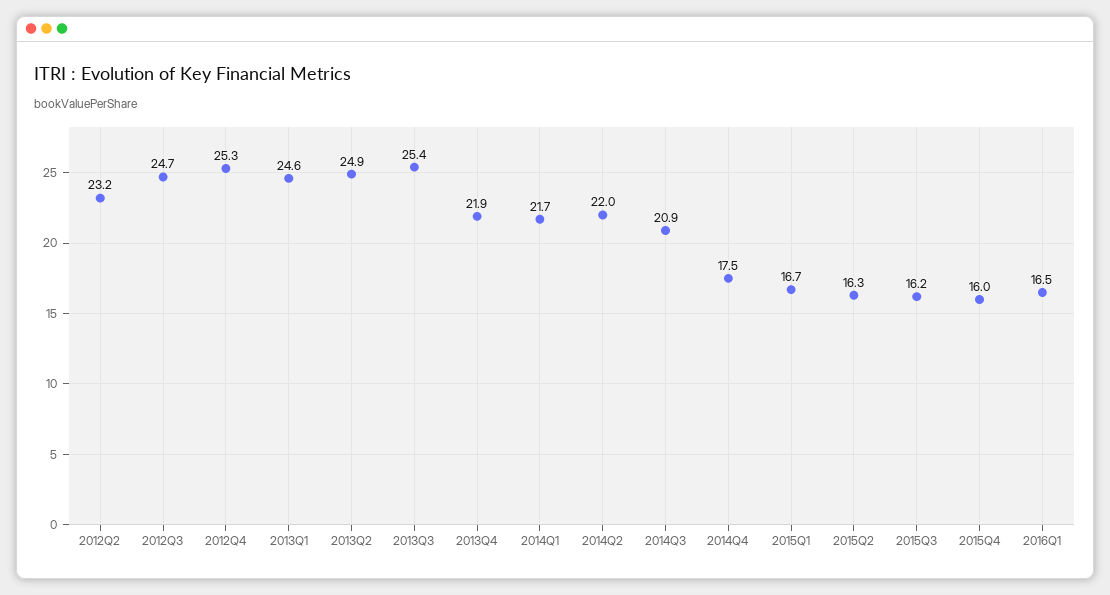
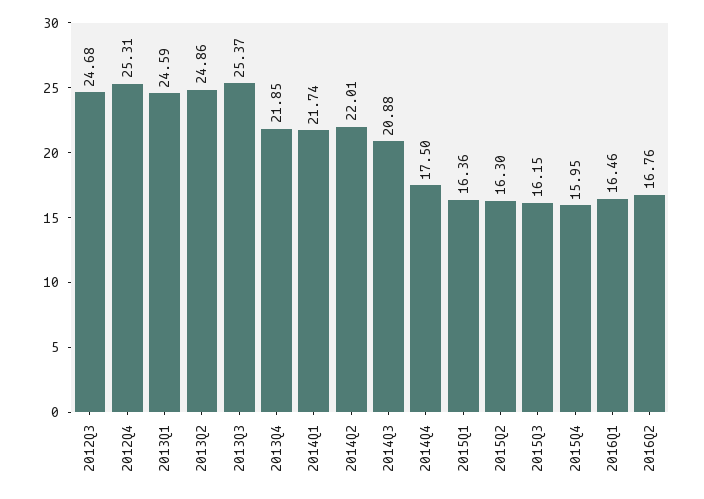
2012Q2: 23.2 -> none
2015Q1: 16.7 -> 16.36
2016Q2: none -> 16.76

